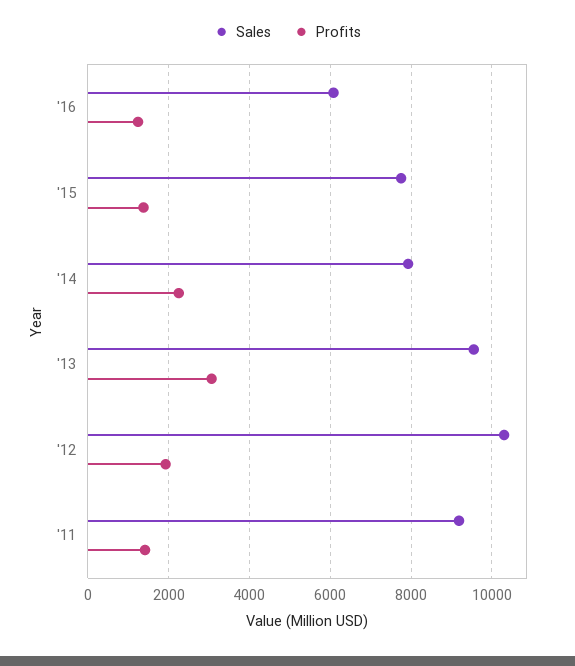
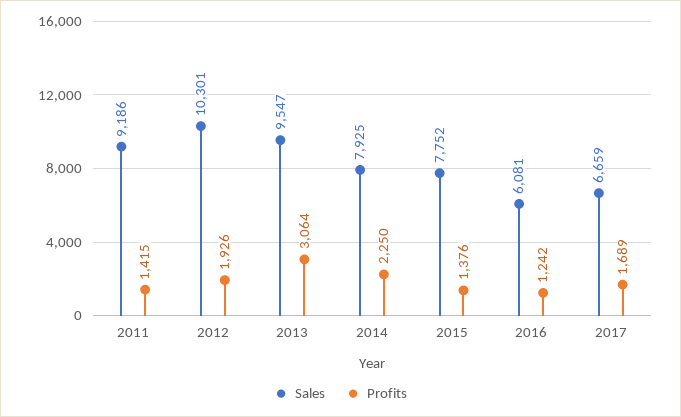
Sales, 2017: none -> 6659
Profits, 2017: none -> 1689

